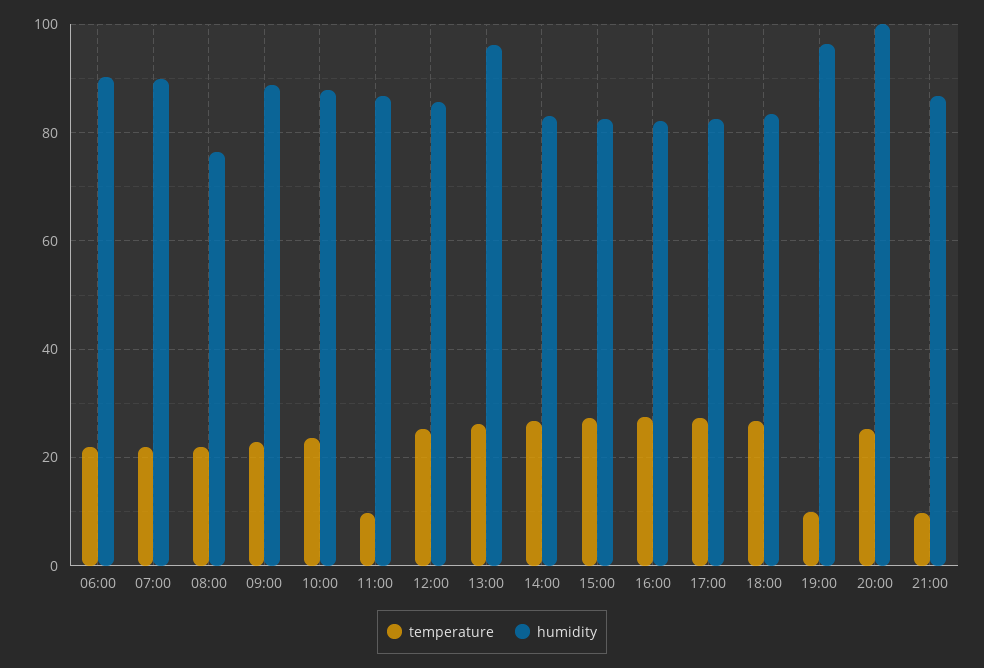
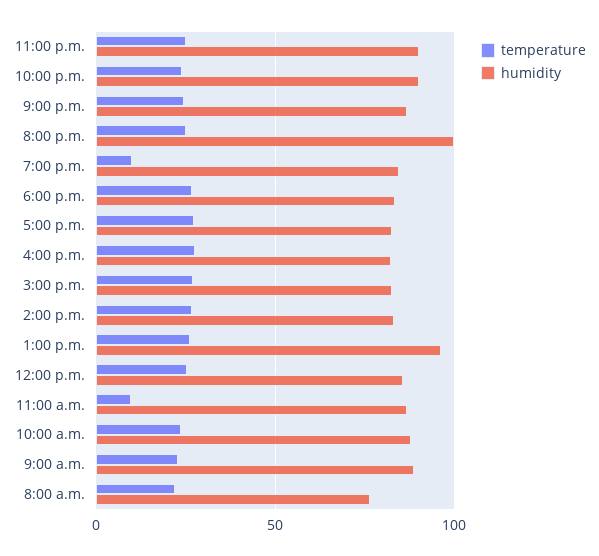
temperature, 06:00: 22 -> none
humidity, 06:00: 90 -> none
temperature, 07:00: 22 -> none
humidity, 07:00: 90 -> none
humidity, 19:00: 96 -> 85
temperature, 21:00: 10 -> 25
temperature, 11:00 p.m.: none -> 25
humidity, 11:00 p.m.: none -> 90
temperature, 10:00 p.m.: none -> 25
humidity, 10:00 p.m.: none -> 90

